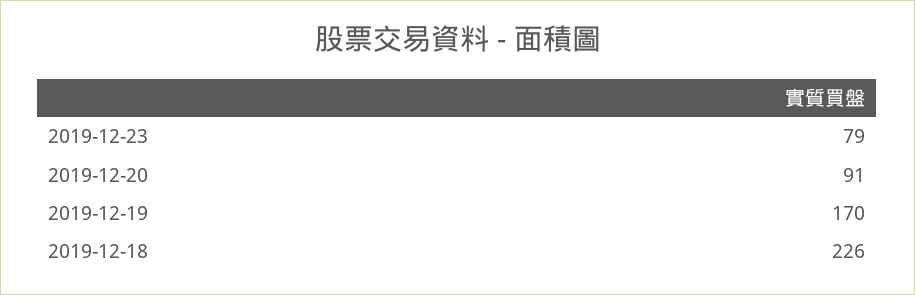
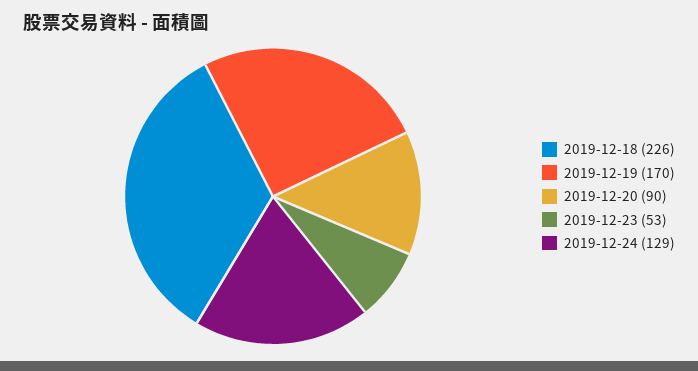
2019-12-23: 79 -> 53
2019-12-20: 91 -> 90
2019-12-24: none -> 129

